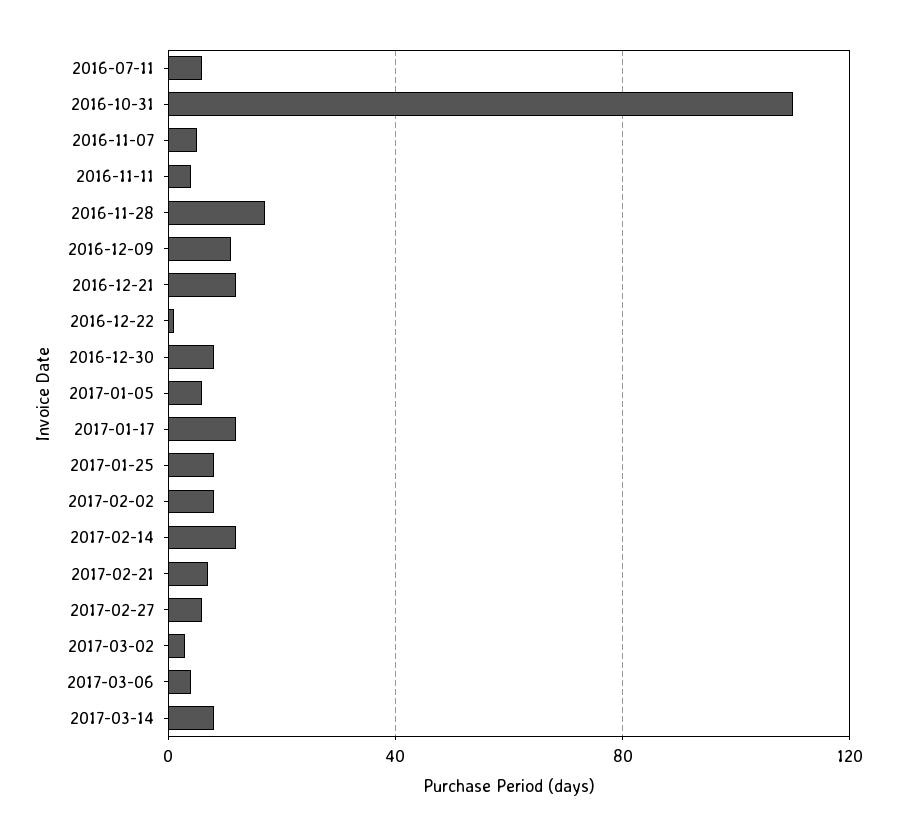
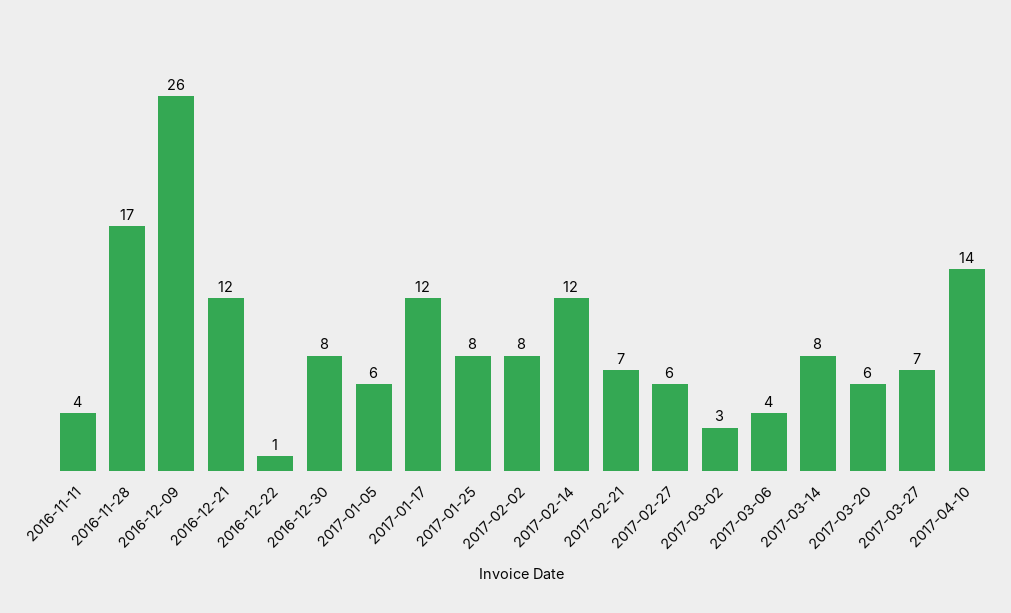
2016-07-11: 5 -> none
2016-10-31: 110 -> none
2016-11-07: 5 -> none
2016-12-09: 10 -> 26
2017-03-20: none -> 6
2017-03-27: none -> 7
2017-04-10: none -> 14

